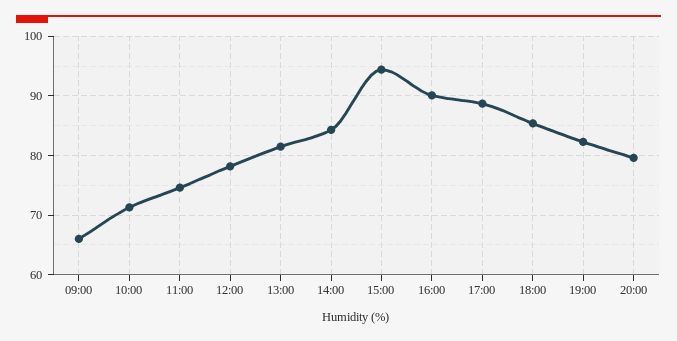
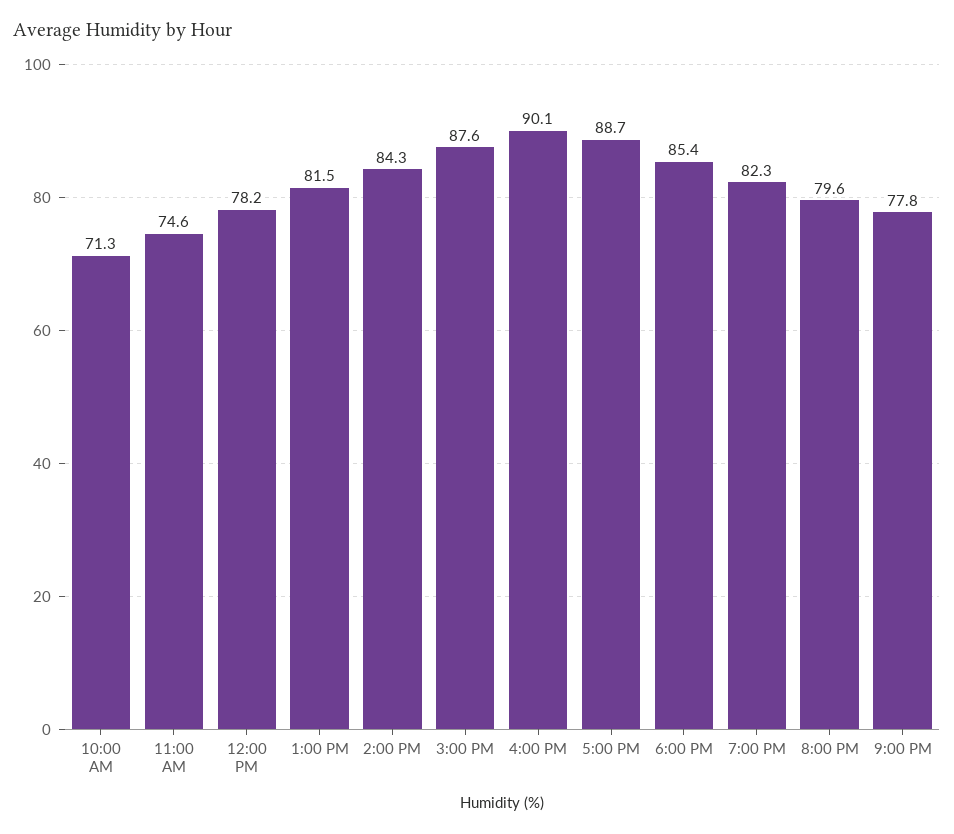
09:00: 66 -> none
15:00: 94 -> 87.6
9:00 PM: none -> 77.8

